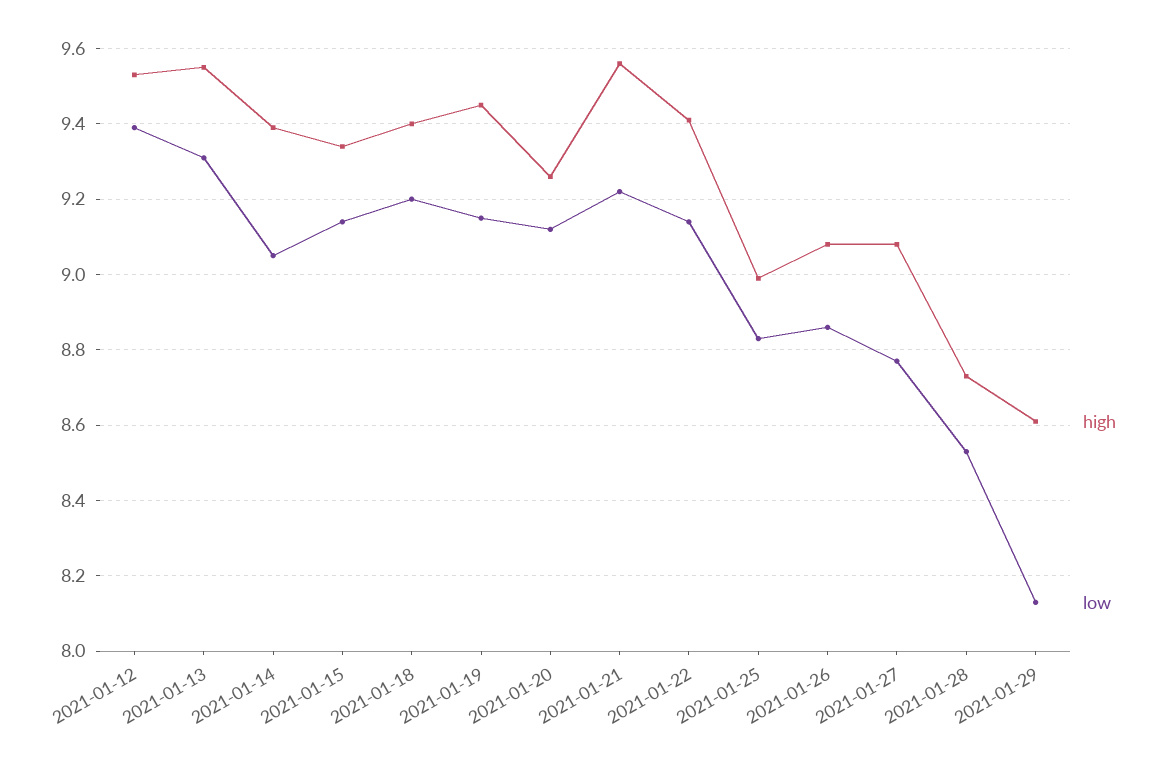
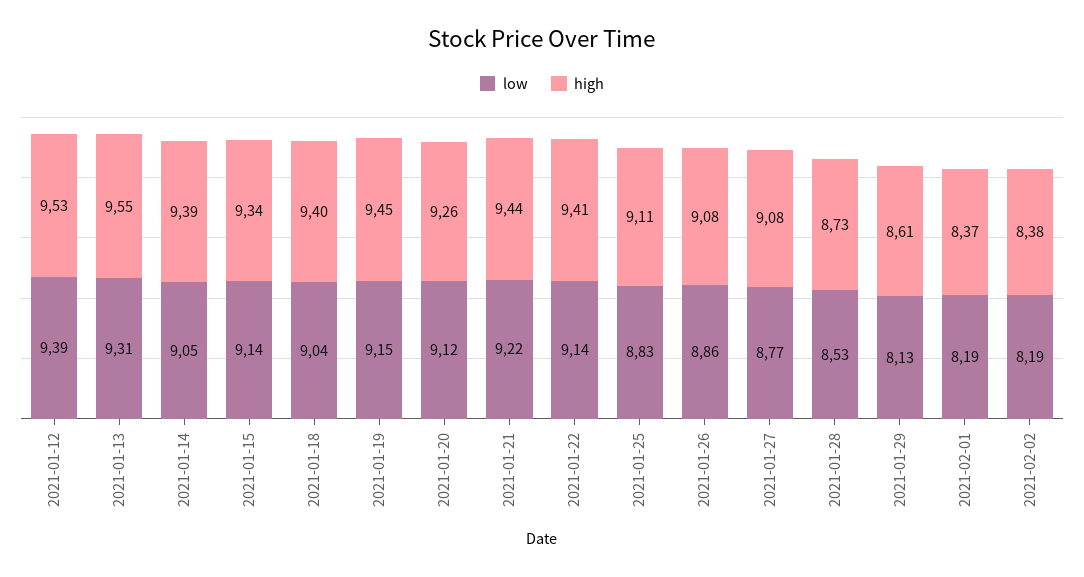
low, 2021-01-18: 9.2 -> 9.04
high, 2021-01-21: 9.55 -> 9.44
high, 2021-01-25: 9 -> 9.11
low, 2021-02-01: none -> 8.19
high, 2021-02-01: none -> 8.37
low, 2021-02-02: none -> 8.19
high, 2021-02-02: none -> 8.38

